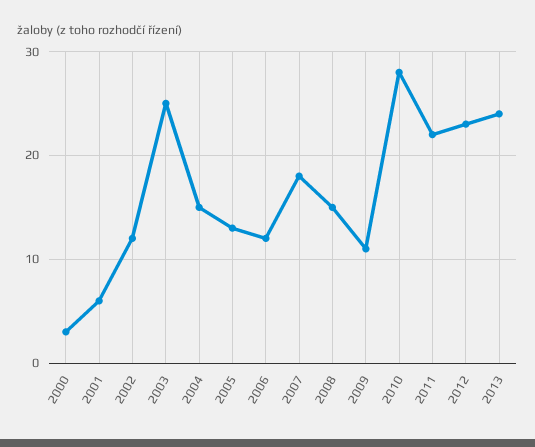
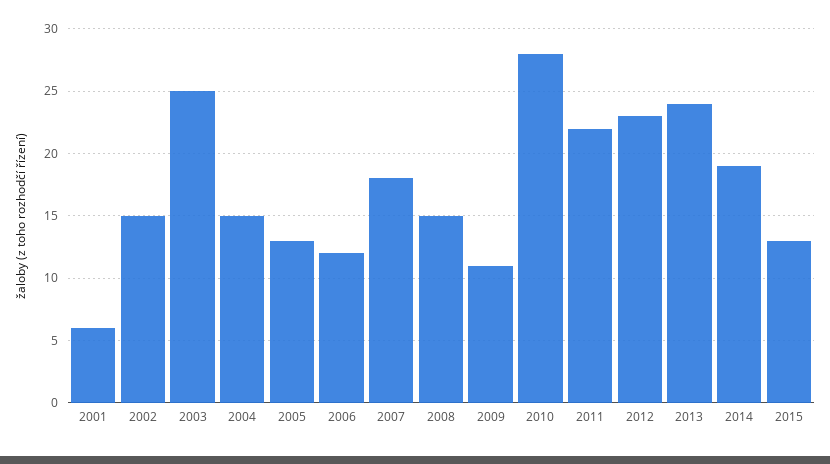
2000: 3 -> none
2002: 12 -> 15
2014: none -> 19
2015: none -> 13

